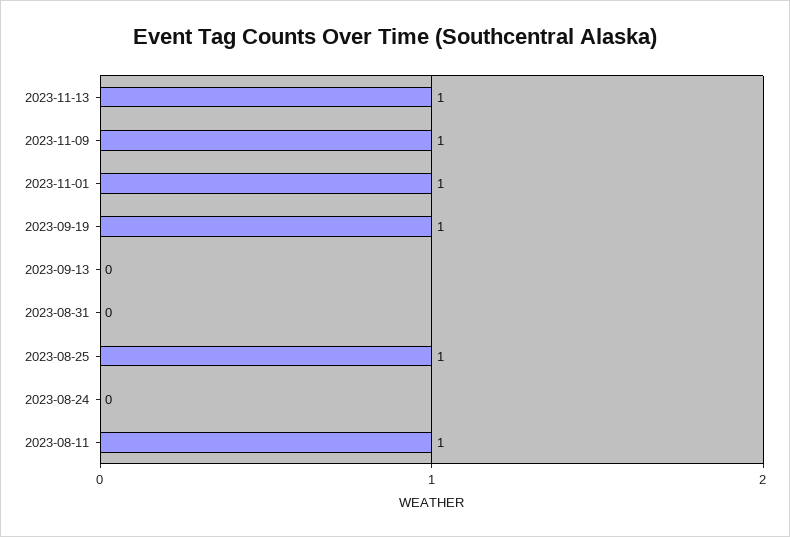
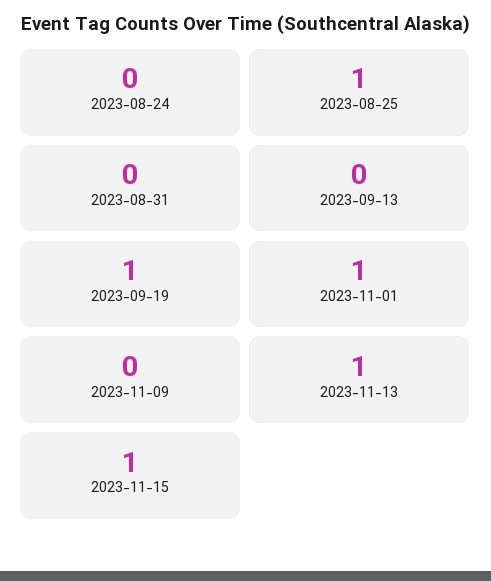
2023-11-09: 1 -> 0
2023-08-11: 1 -> none
2023-11-15: none -> 1

